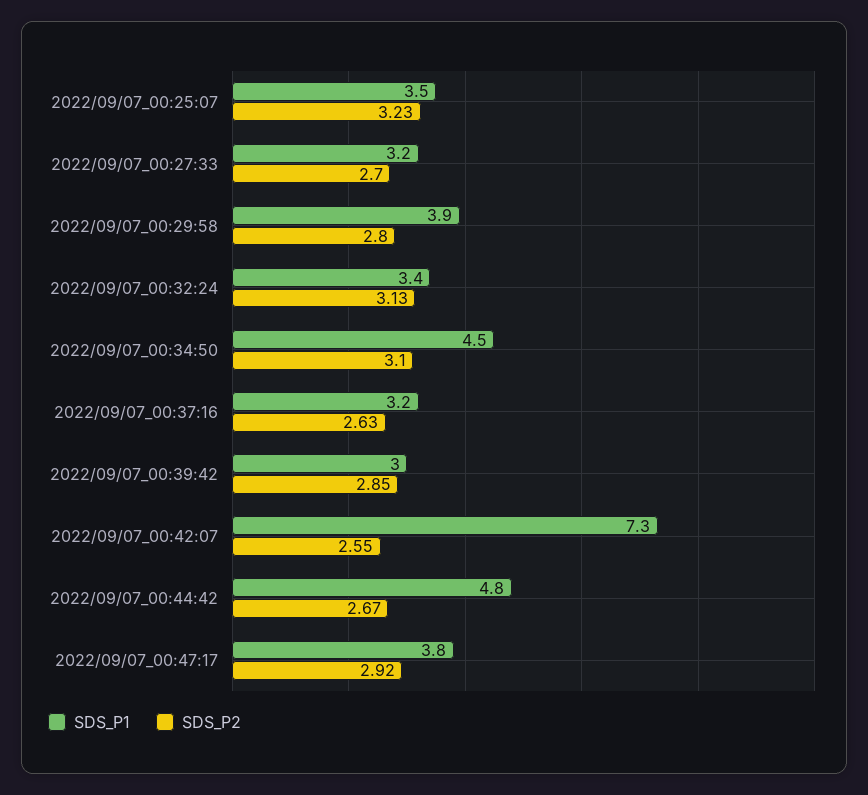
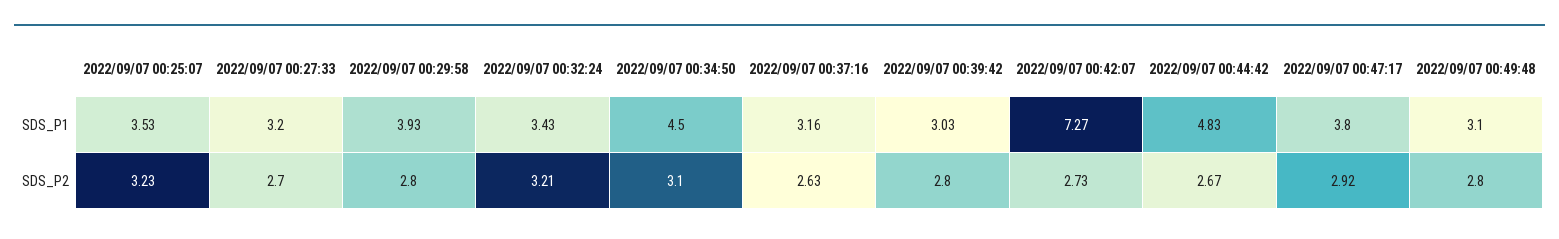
SDS_P2, 2022/09/07_00:32:24: 3.13 -> 3.21
SDS_P2, 2022/09/07_00:39:42: 2.85 -> 2.8
SDS_P2, 2022/09/07_00:42:07: 2.55 -> 2.73
SDS_P1, 2022/09/07 00:49:48: none -> 3.1
SDS_P2, 2022/09/07 00:49:48: none -> 2.8

